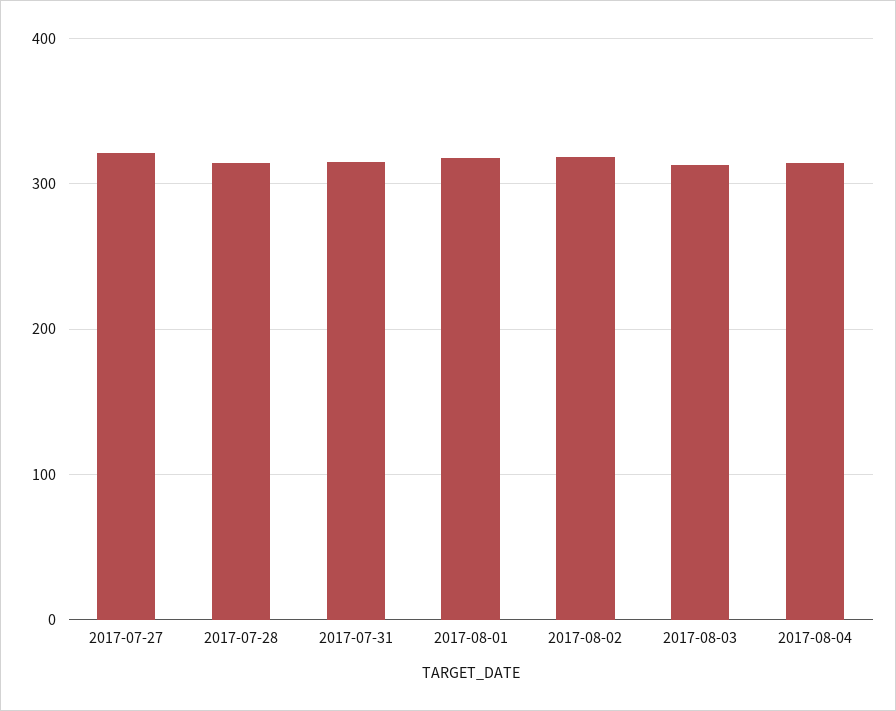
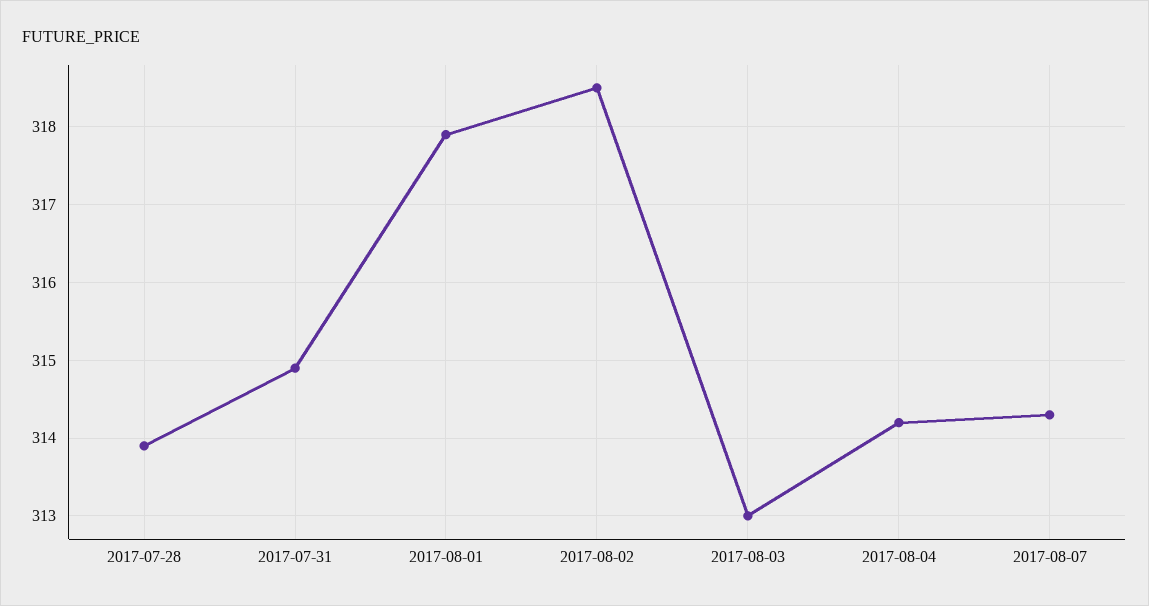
2017-07-27: 320 -> none
2017-08-07: none -> 314.3

